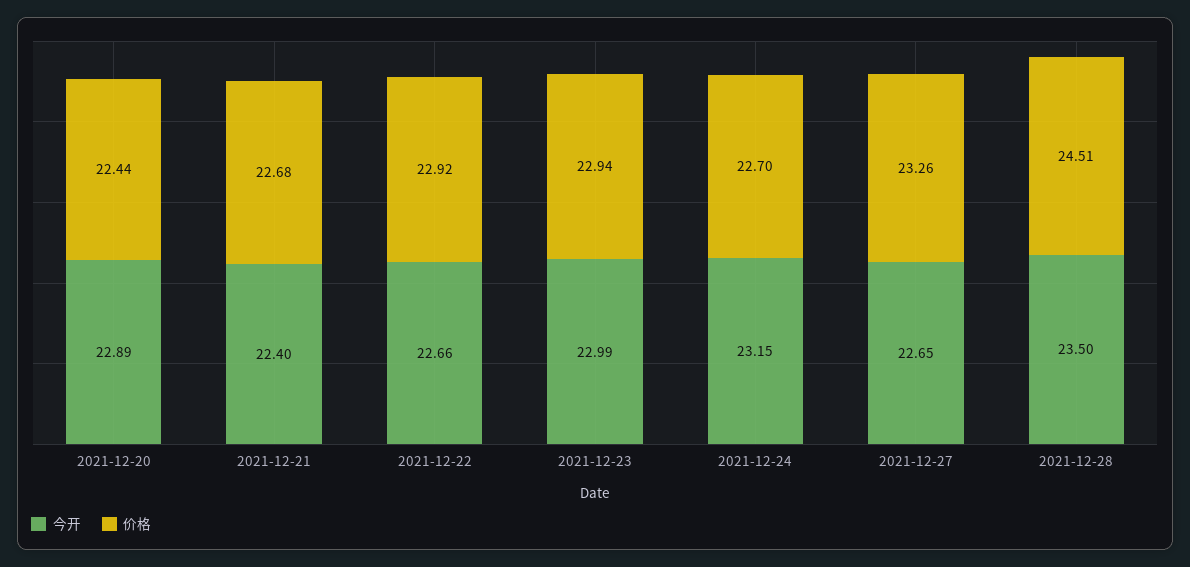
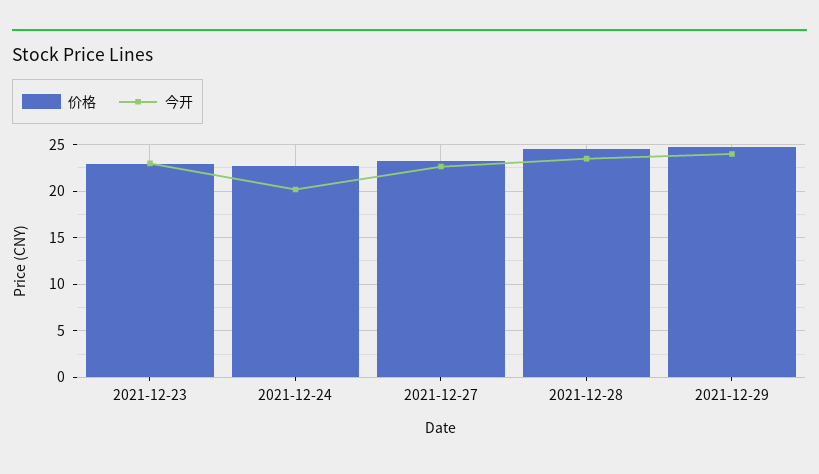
今开, 2021-12-20: 22.89 -> none
价格, 2021-12-20: 22.44 -> none
今开, 2021-12-21: 22.4 -> none
价格, 2021-12-21: 22.68 -> none
今开, 2021-12-22: 22.66 -> none
价格, 2021-12-22: 22.92 -> none
今开, 2021-12-24: 23.15 -> 20
价格, 2021-12-29: none -> 25
今开, 2021-12-29: none -> 24

